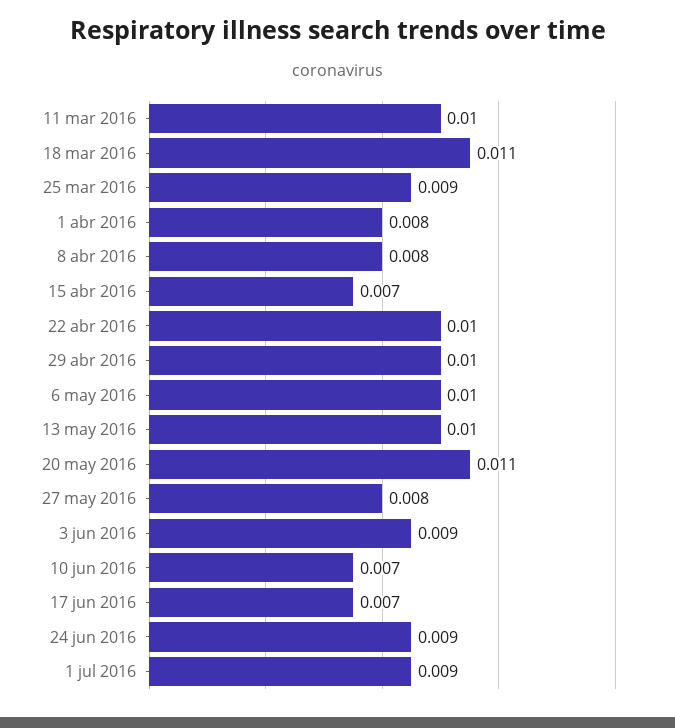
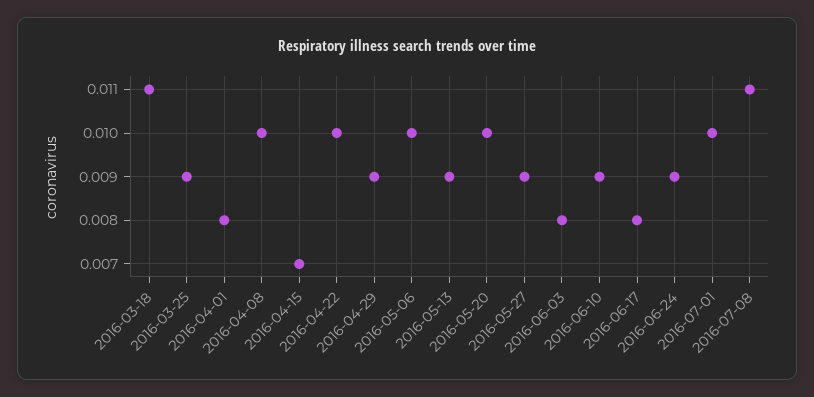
11 mar 2016: 0.01 -> none
8 abr 2016: 0.008 -> 0.01
29 abr 2016: 0.01 -> 0.009
13 may 2016: 0.01 -> 0.009
20 may 2016: 0.011 -> 0.01
27 may 2016: 0.008 -> 0.009
3 jun 2016: 0.009 -> 0.008
10 jun 2016: 0.007 -> 0.009
17 jun 2016: 0.007 -> 0.008
1 jul 2016: 0.009 -> 0.01
2016-07-08: none -> 0.011

